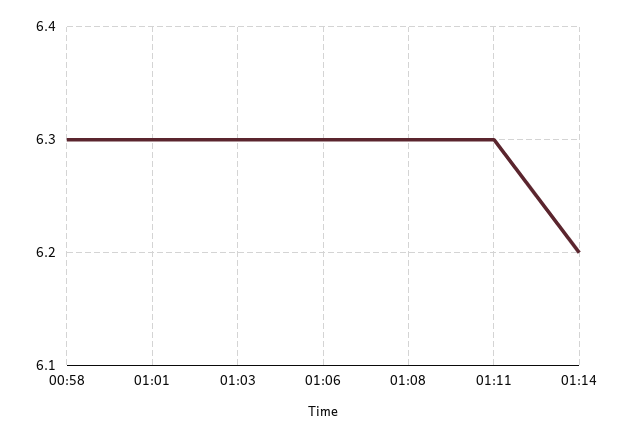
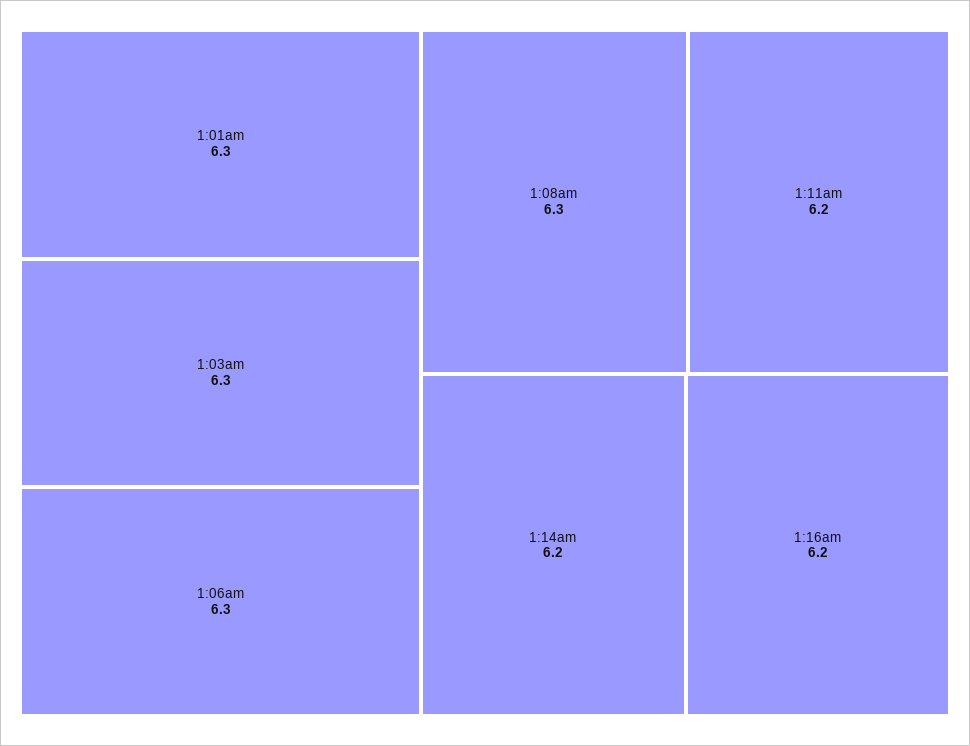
00:58: 6.3 -> none
01:11: 6.3 -> 6.2
1:16am: none -> 6.2

